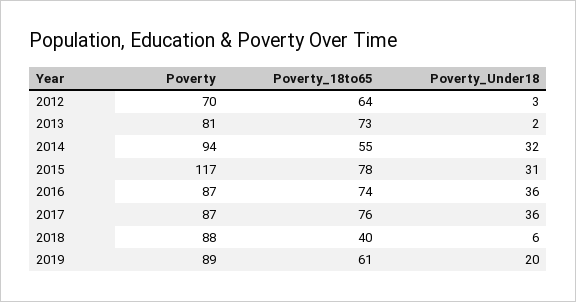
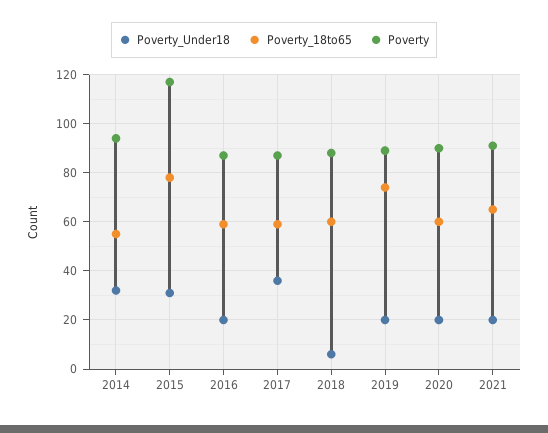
Poverty, 2012: 70 -> none
Poverty_18to65, 2012: 64 -> none
Poverty_Under18, 2012: 3 -> none
Poverty, 2013: 81 -> none
Poverty_18to65, 2013: 73 -> none
Poverty_Under18, 2013: 2 -> none
Poverty_18to65, 2016: 74 -> 60
Poverty_Under18, 2016: 36 -> 20
Poverty_18to65, 2017: 76 -> 60
Poverty_18to65, 2018: 40 -> 60
Poverty_18to65, 2019: 61 -> 75
Poverty_Under18, 2020: none -> 20
Poverty_18to65, 2020: none -> 60
Poverty, 2020: none -> 90
Poverty_Under18, 2021: none -> 20
Poverty_18to65, 2021: none -> 65
Poverty, 2021: none -> 90

